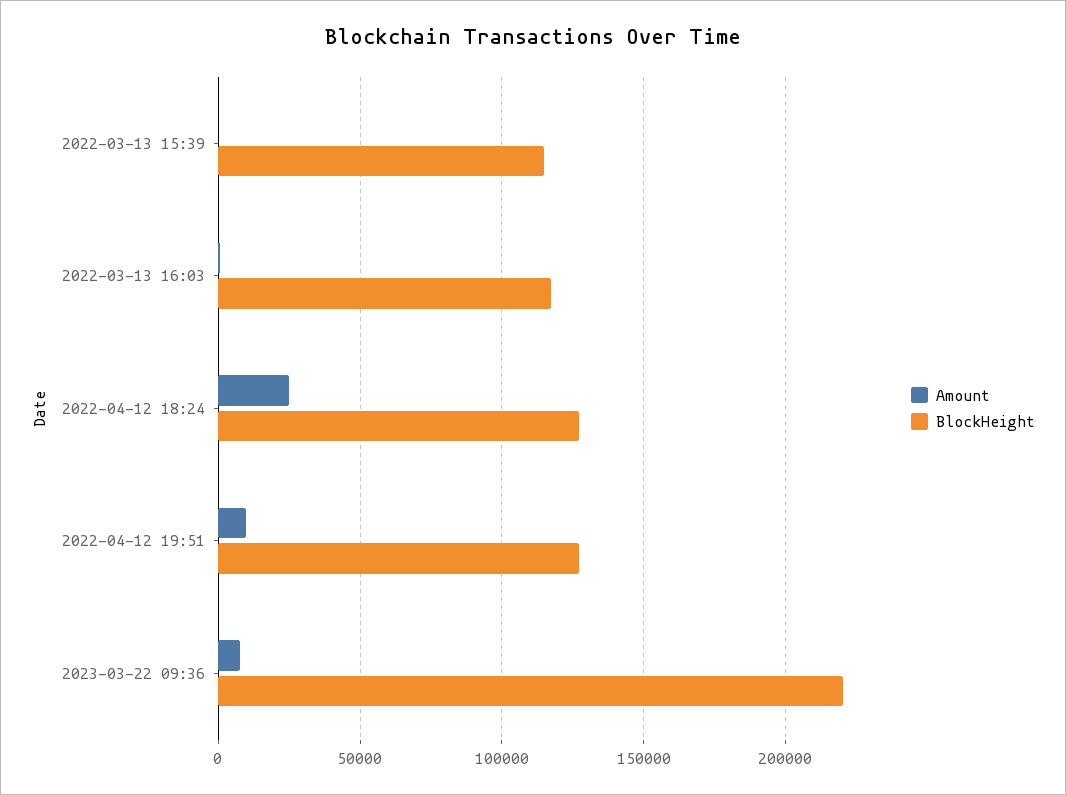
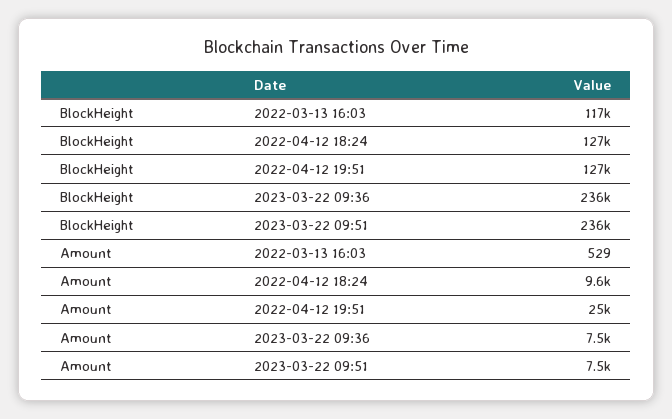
Amount, 2022-03-13 15:39: 0 -> none
BlockHeight, 2022-03-13 15:39: 115000 -> none
Amount, 2022-04-12 18:24: 25000 -> 9600
Amount, 2022-04-12 19:51: 10000 -> 25000
BlockHeight, 2023-03-22 09:36: 220000 -> 236000
BlockHeight, 2023-03-22 09:51: none -> 236000
Amount, 2023-03-22 09:51: none -> 7500

